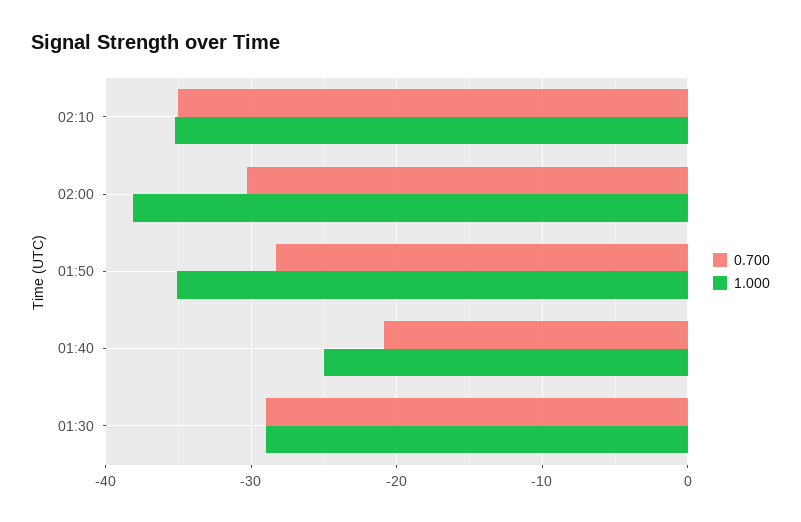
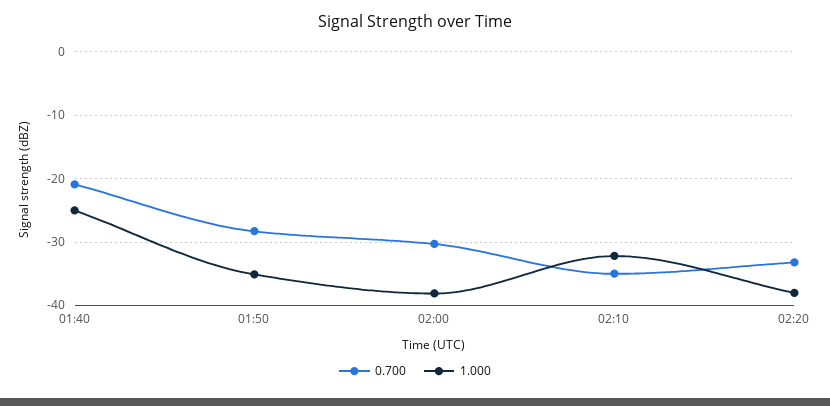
1.000, 02:10: -35 -> -32
0.700, 01:30: -29 -> none
1.000, 01:30: -29 -> none
0.700, 02:20: none -> -33
1.000, 02:20: none -> -38

